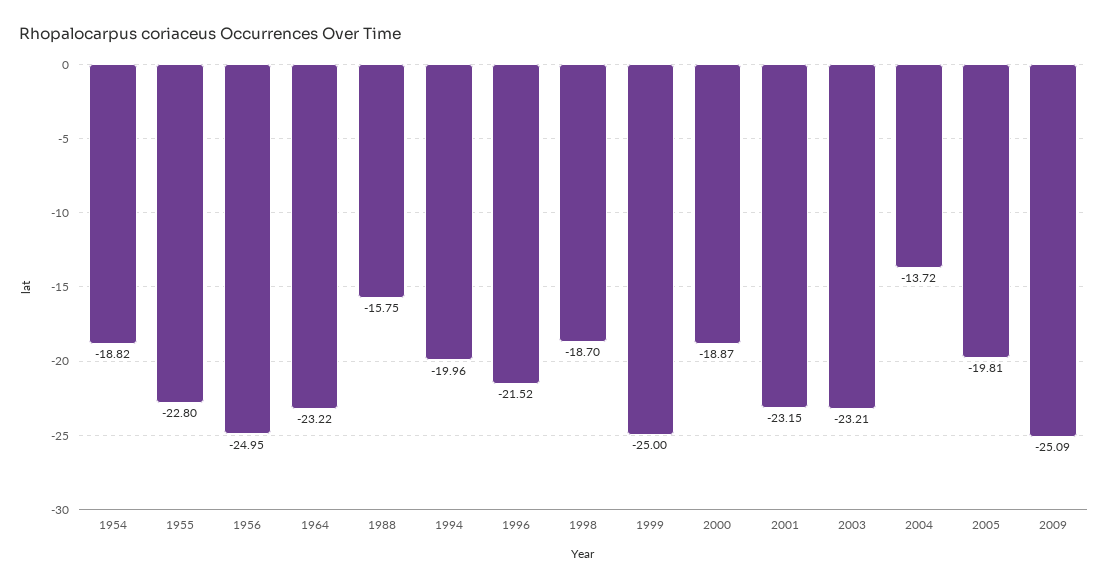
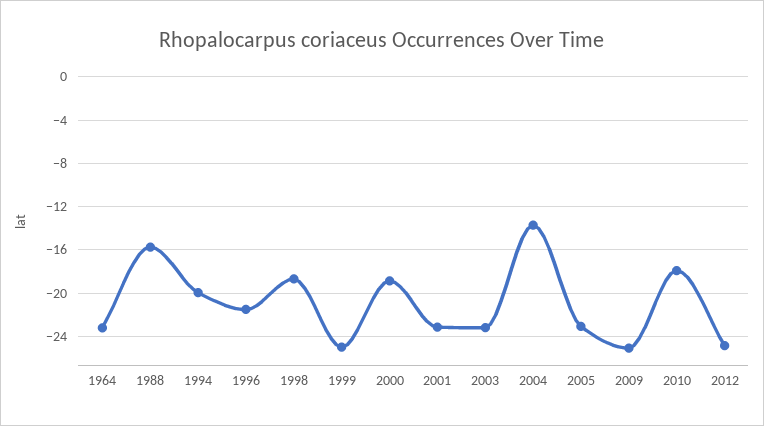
1954: -18.82 -> none
1955: -22.8 -> none
1956: -24.95 -> none
2005: -19.81 -> -23
2010: none -> -18
2012: none -> -25

